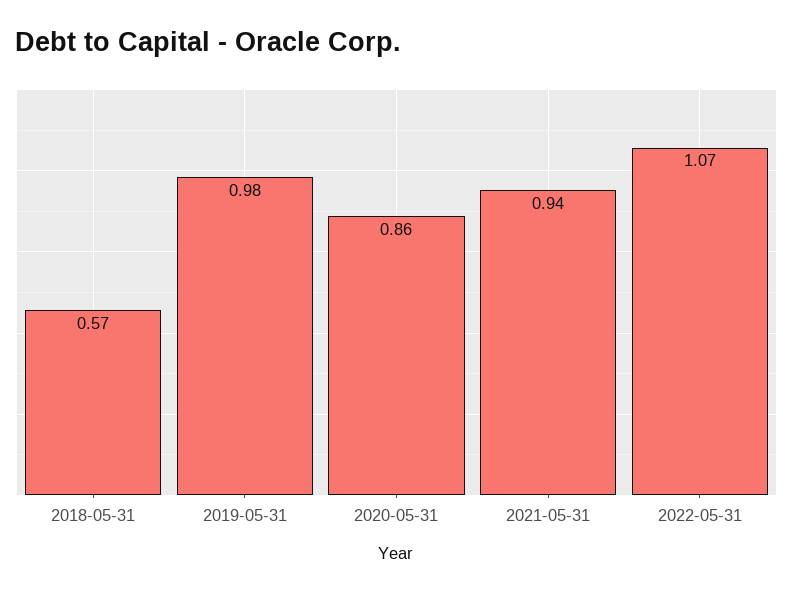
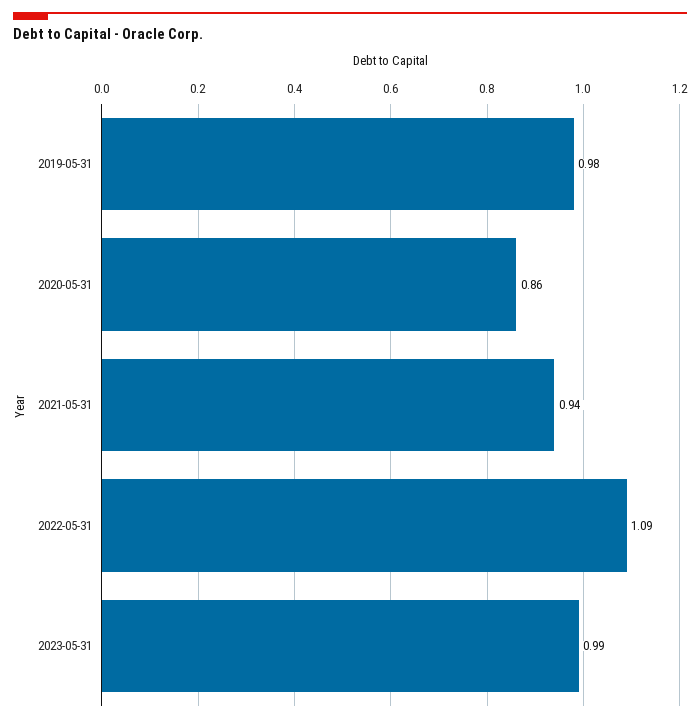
2018-05-31: 0.57 -> none
2022-05-31: 1.07 -> 1.09
2023-05-31: none -> 0.99

